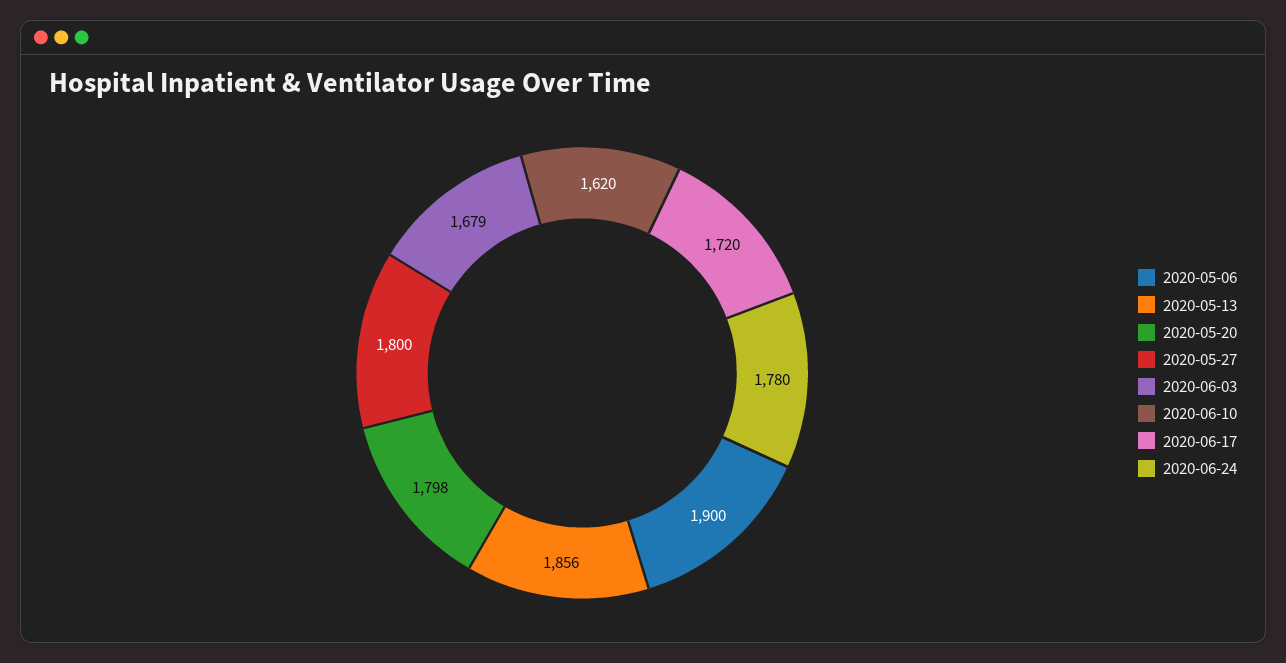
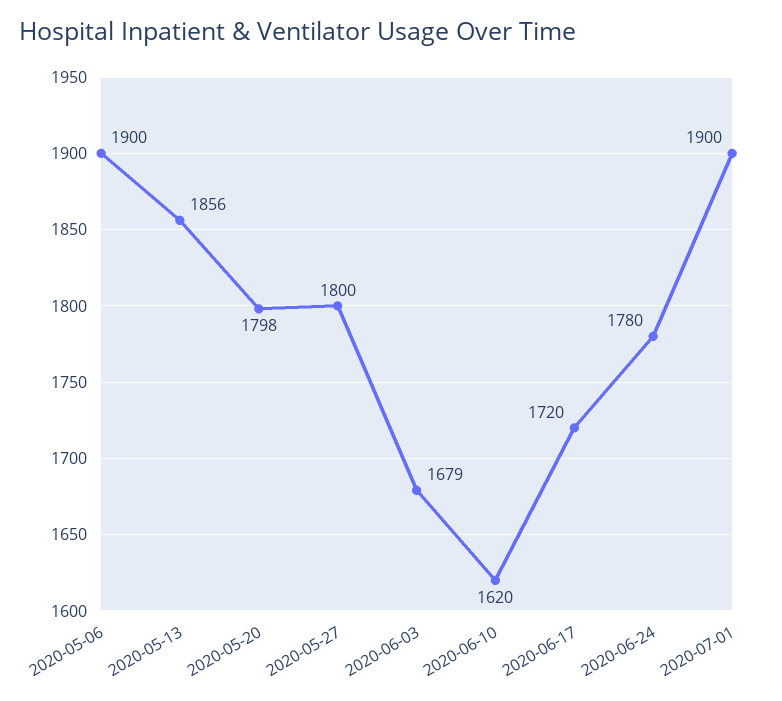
2020-07-01: none -> 1900

